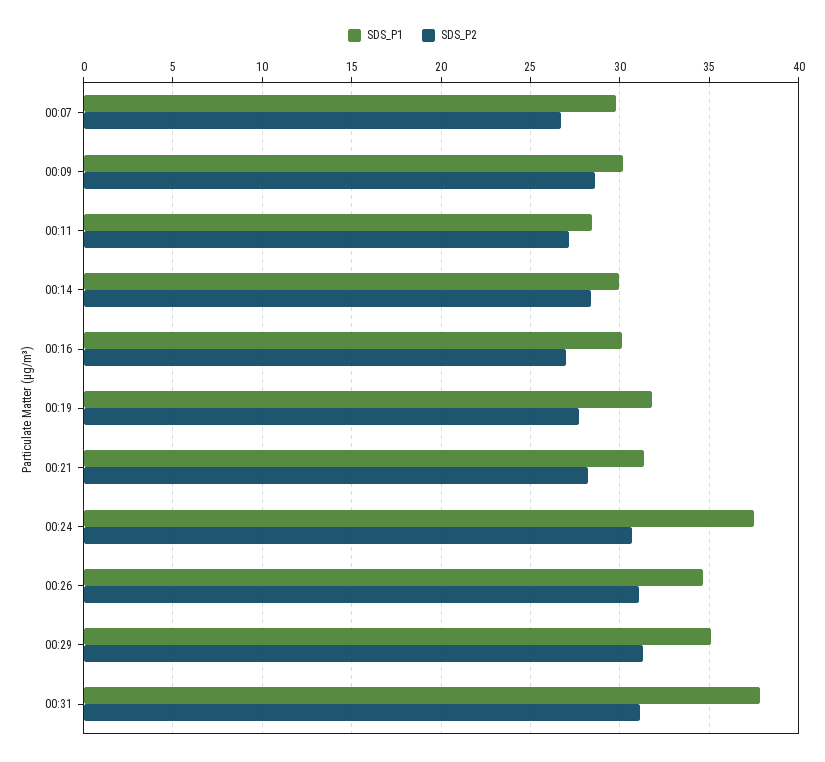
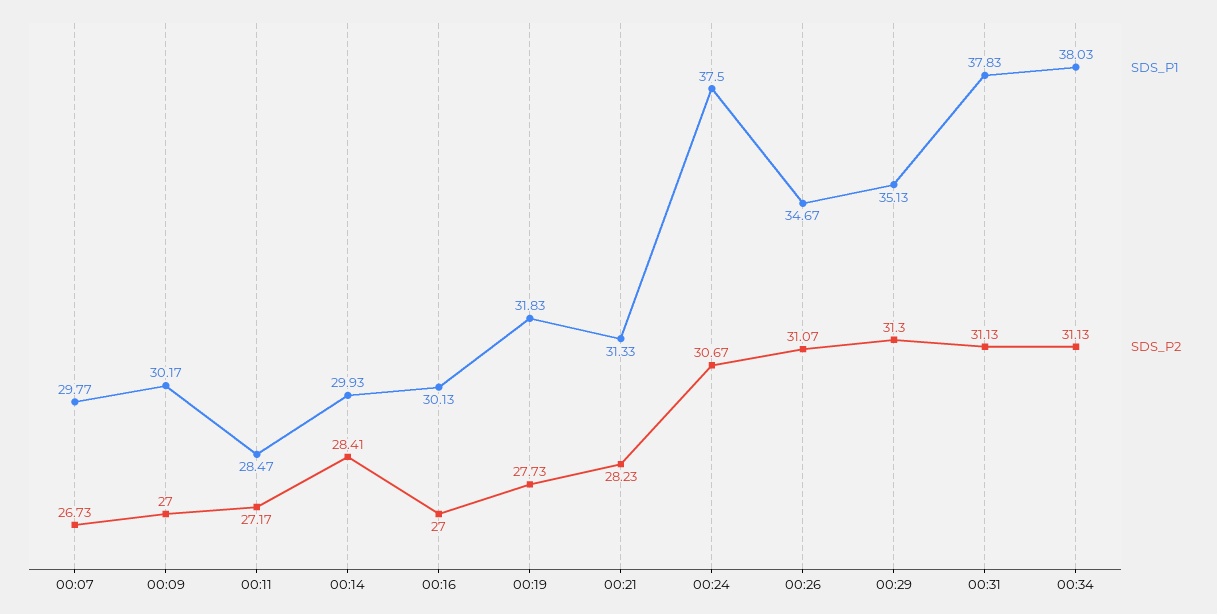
SDS_P2, 00:09: 28.5 -> 27
SDS_P1, 00:34: none -> 38.03
SDS_P2, 00:34: none -> 31.13

